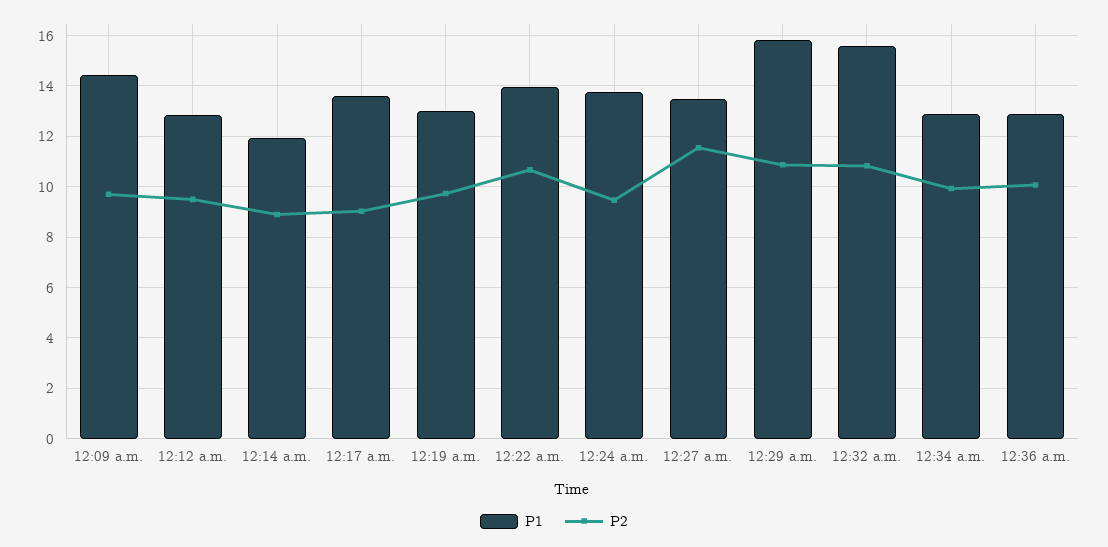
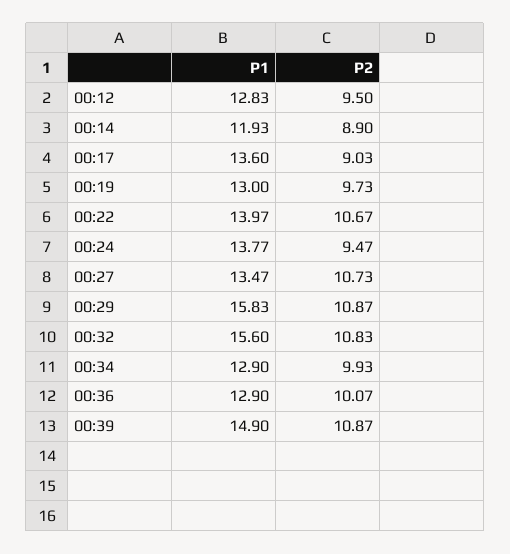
P1, 12:09 a.m.: 14.5 -> none
P2, 12:09 a.m.: 9.75 -> none
P2, 12:27 a.m.: 11.5 -> 10.73
P1, 00:39: none -> 14.9
P2, 00:39: none -> 10.87

